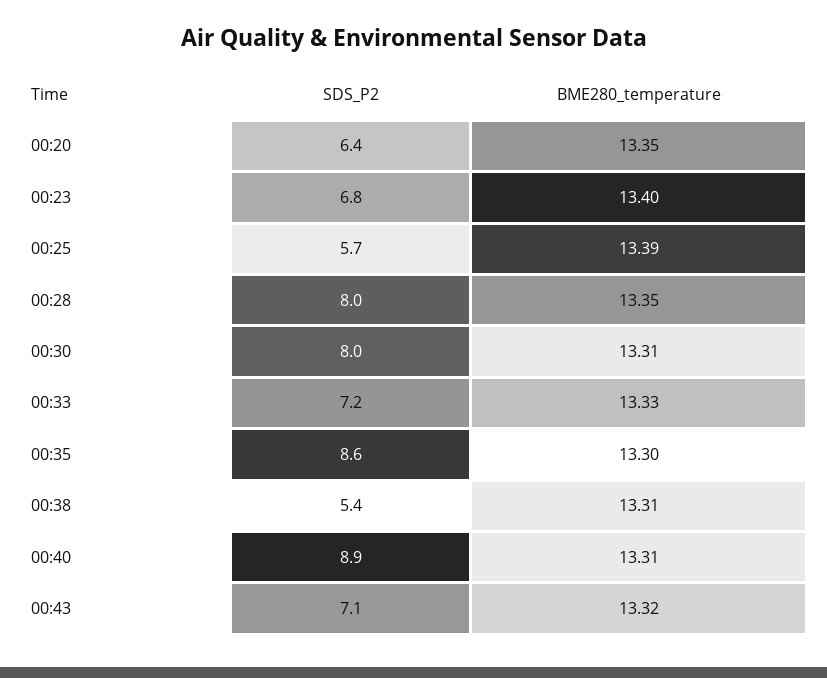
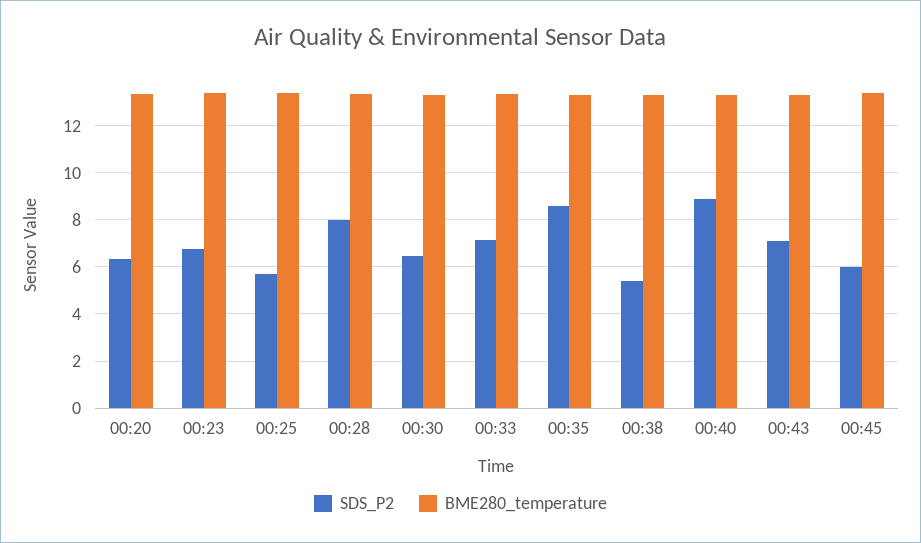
SDS_P2, 00:30: 8 -> 6.5
SDS_P2, 00:45: none -> 6
BME280_temperature, 00:45: none -> 13.5

